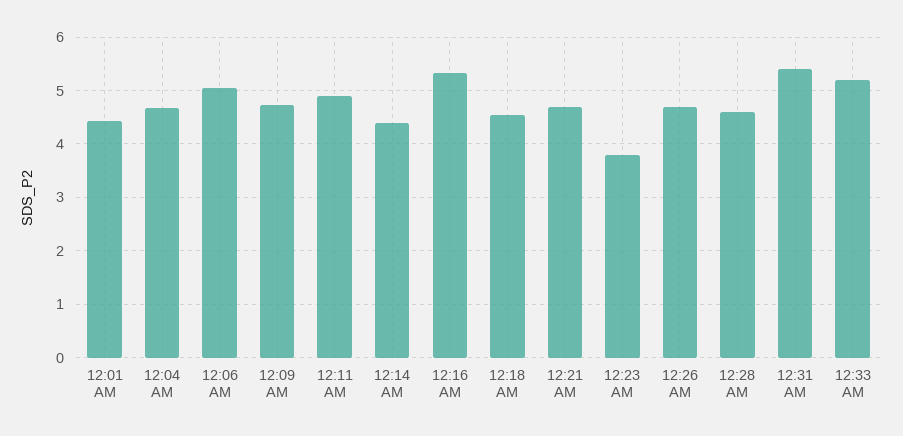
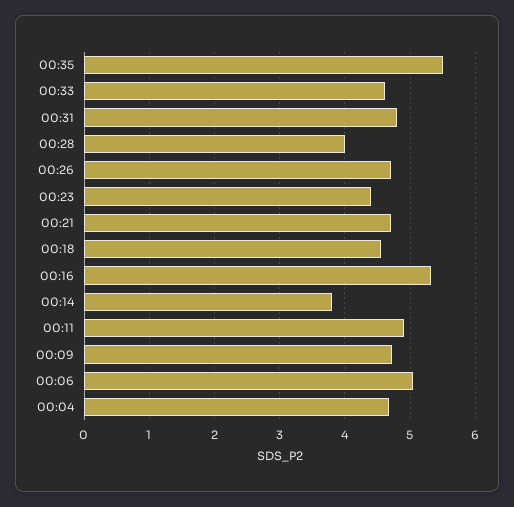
12:01 AM: 4.4 -> none
12:14 AM: 4.4 -> 3.8
12:23 AM: 3.8 -> 4.4
12:28 AM: 4.6 -> 4
12:31 AM: 5.4 -> 4.8
12:33 AM: 5.2 -> 4.6
00:35: none -> 5.5

